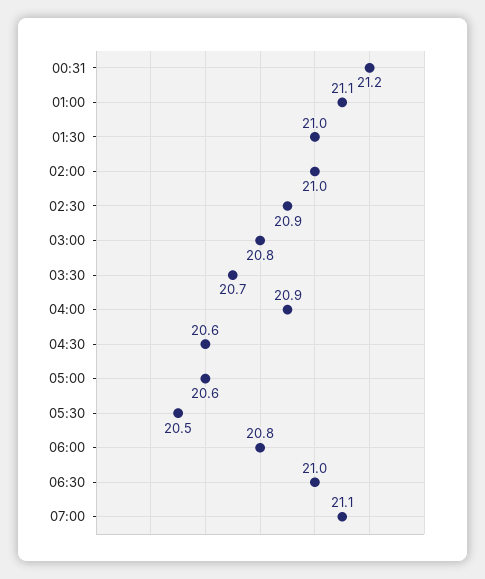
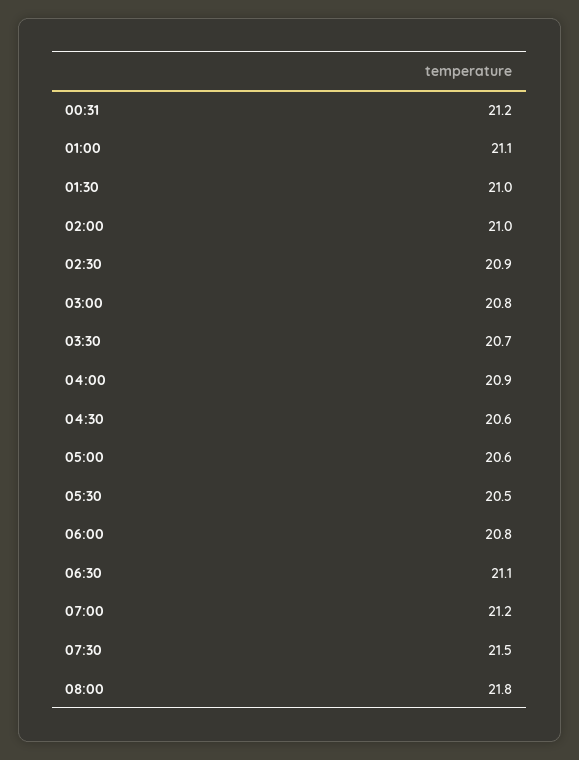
06:30: 21 -> 21.1
07:00: 21.1 -> 21.2
07:30: none -> 21.5
08:00: none -> 21.8

